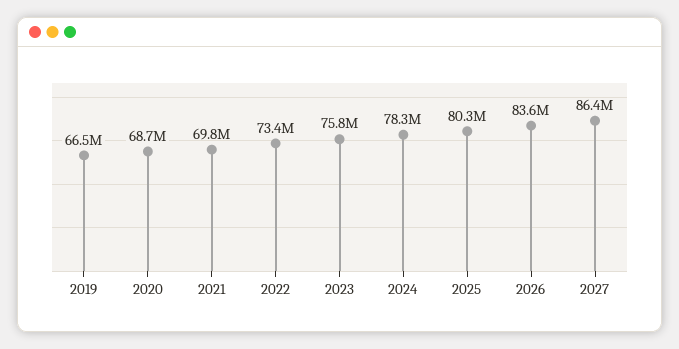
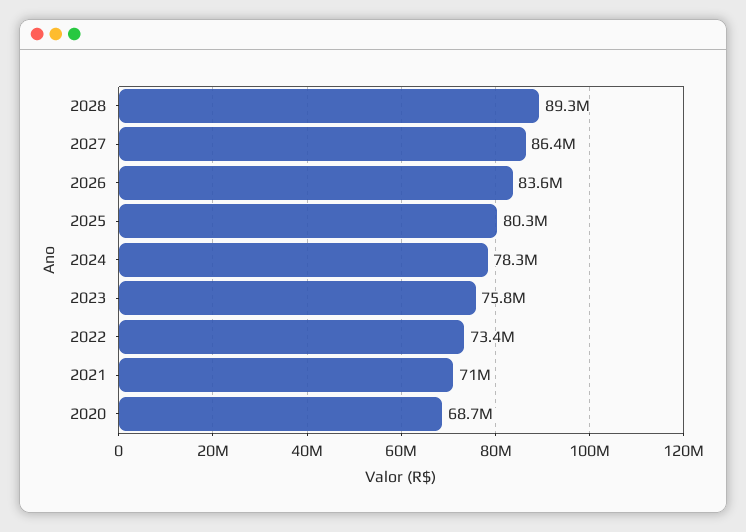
2019: 66500000 -> none
2021: 69800000 -> 71000000
2028: none -> 89300000

